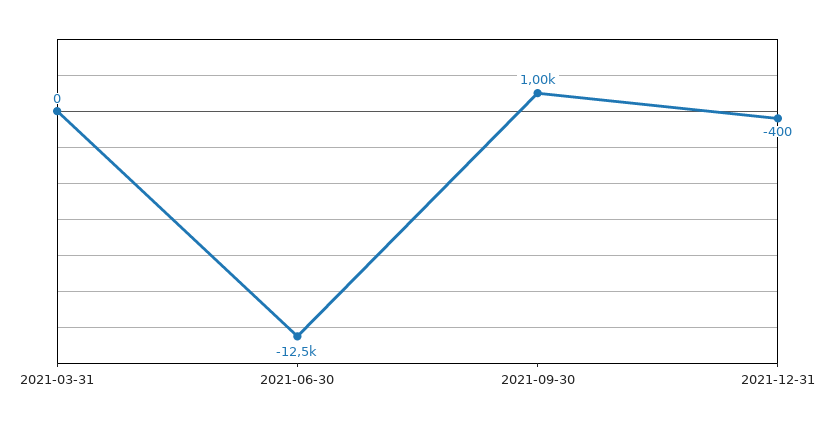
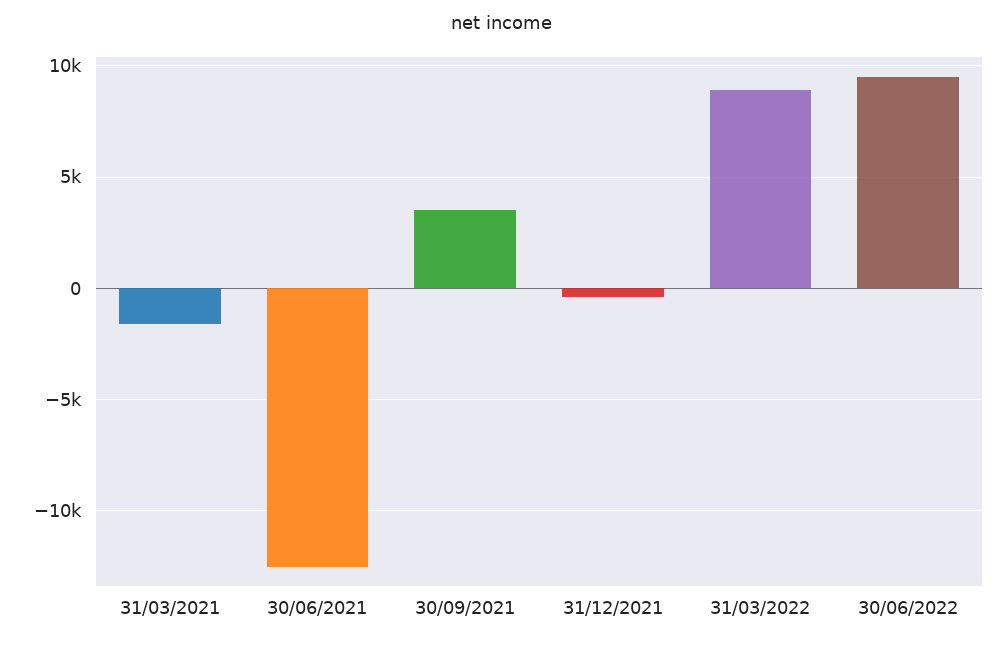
2021-03-31: 0 -> -1500
2021-09-30: 1000 -> 3500
31/03/2022: none -> 9000
30/06/2022: none -> 9500

